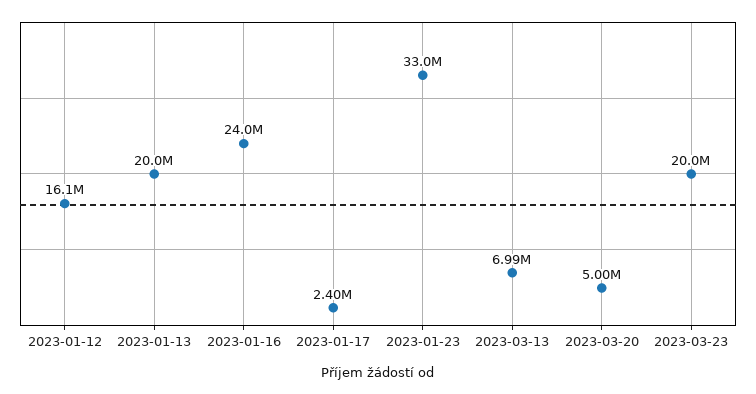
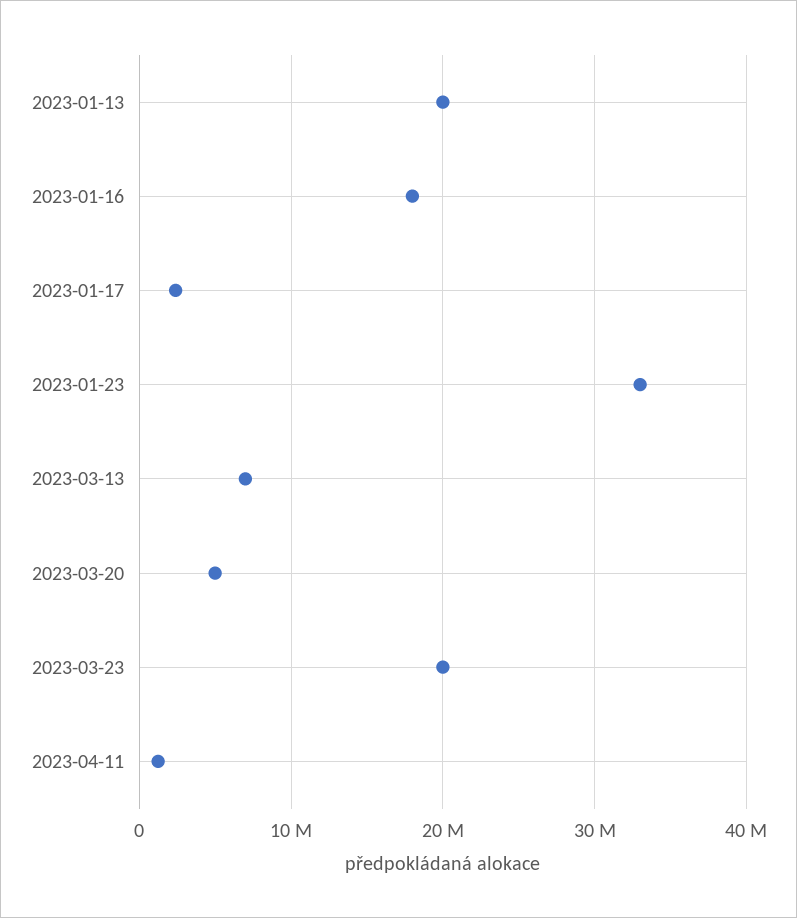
2023-01-12: 16100000 -> none
2023-01-16: 24000000 -> 18000000
2023-04-11: none -> 1000000

